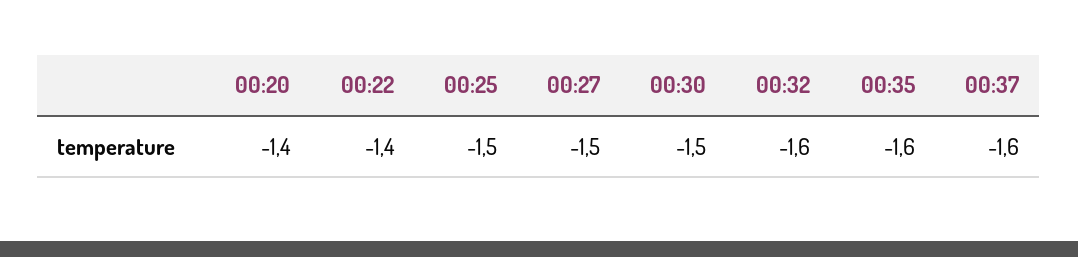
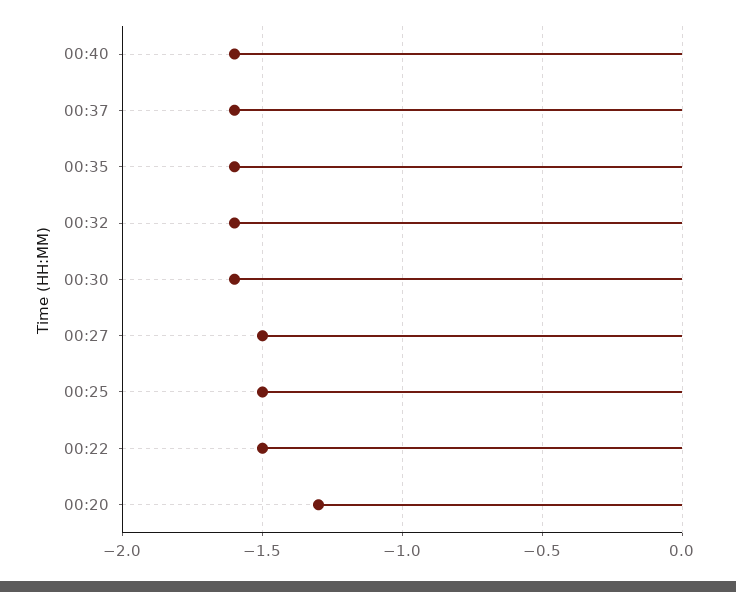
00:20: -1.4 -> -1.3
00:22: -1.4 -> -1.5
00:30: -1.5 -> -1.6
00:40: none -> -1.6

